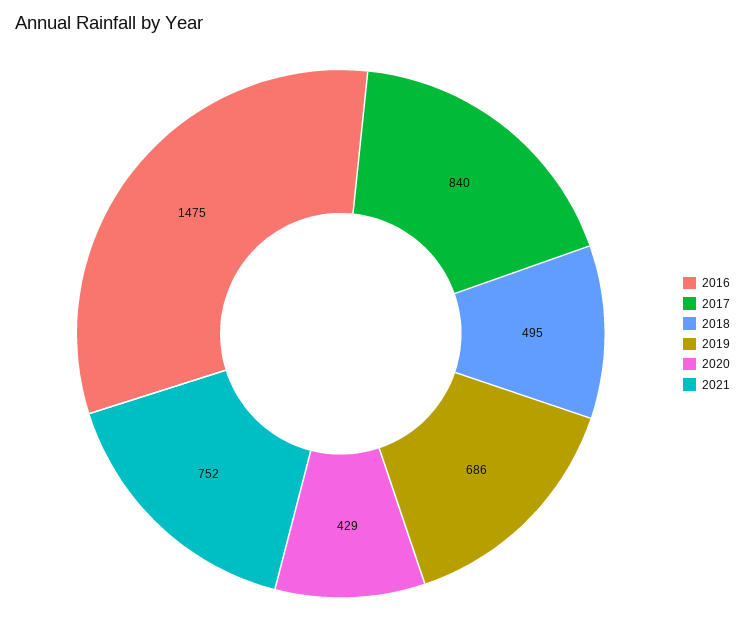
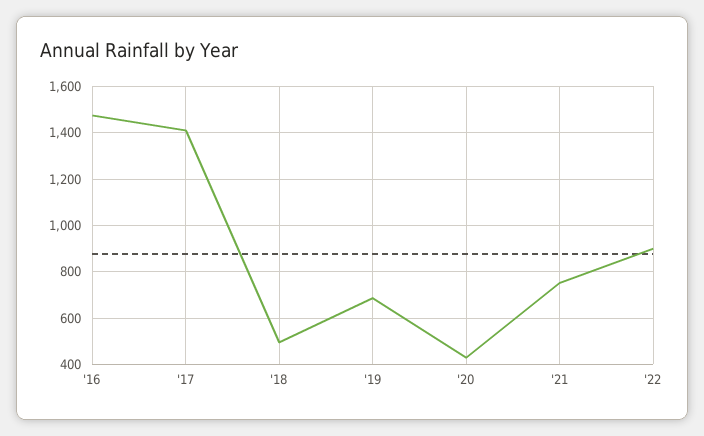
2017: 840 -> 1400
'22: none -> 900

